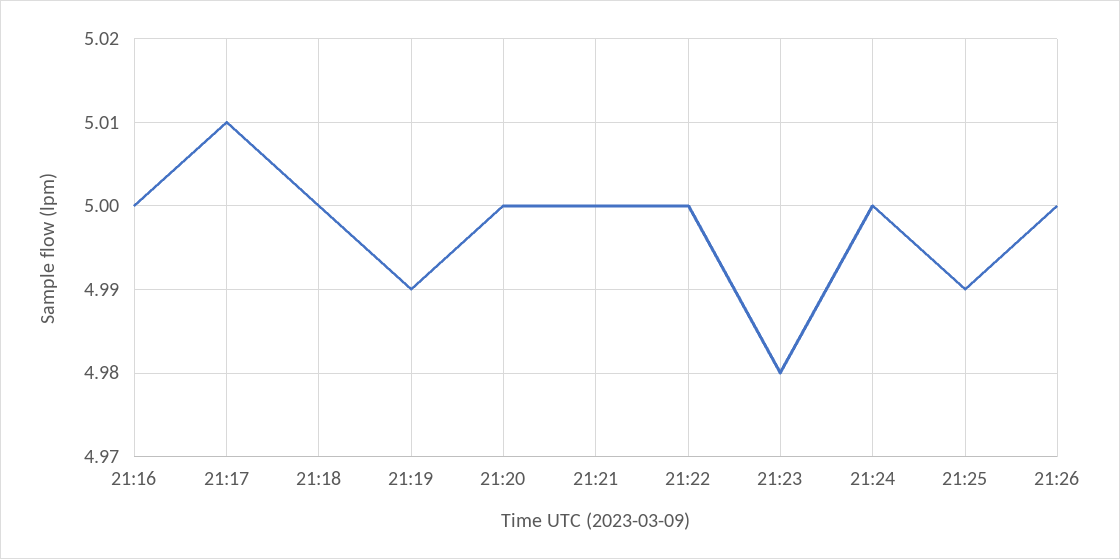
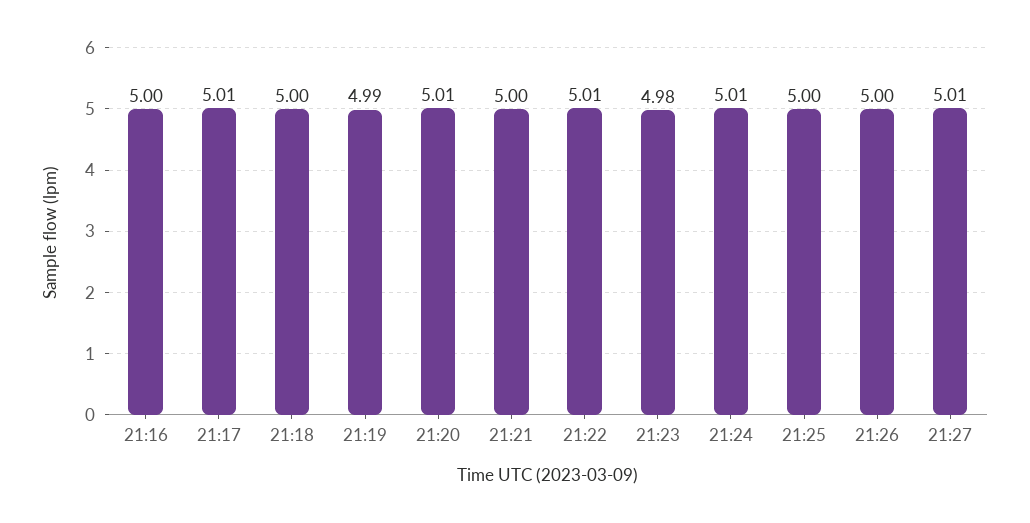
21:20: 5 -> 5.01
21:22: 5 -> 5.01
21:24: 5 -> 5.01
21:25: 4.99 -> 5
21:27: none -> 5.01

